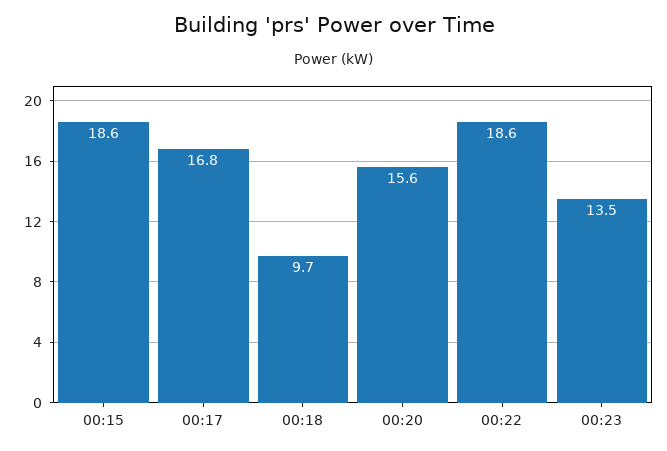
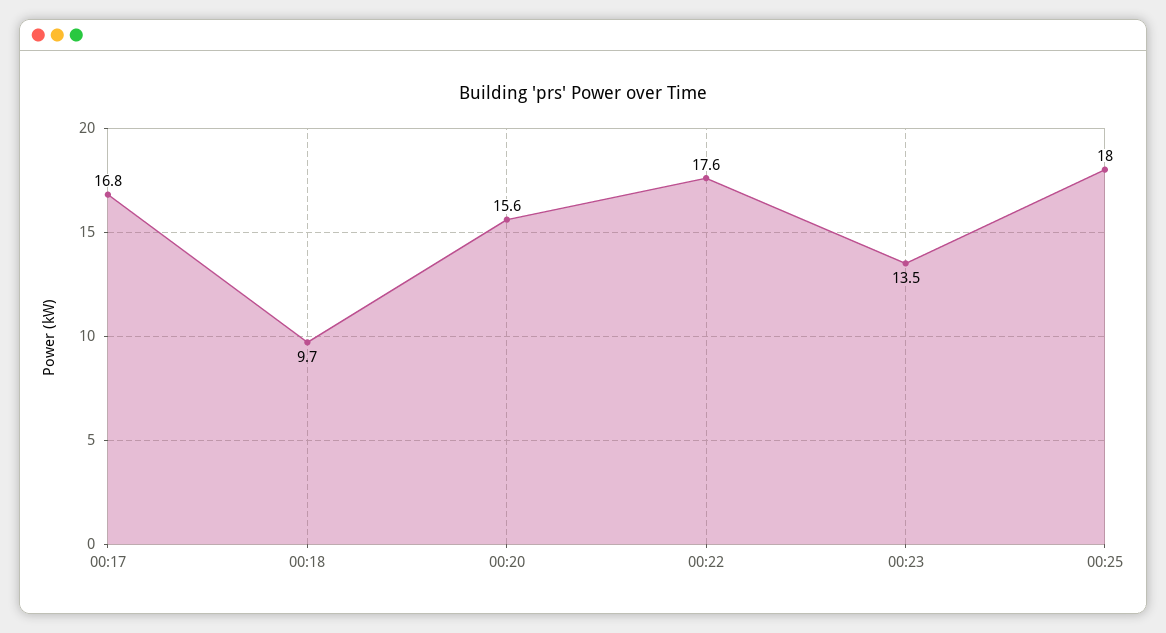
00:15: 18.6 -> none
00:22: 18.6 -> 17.6
00:25: none -> 18

